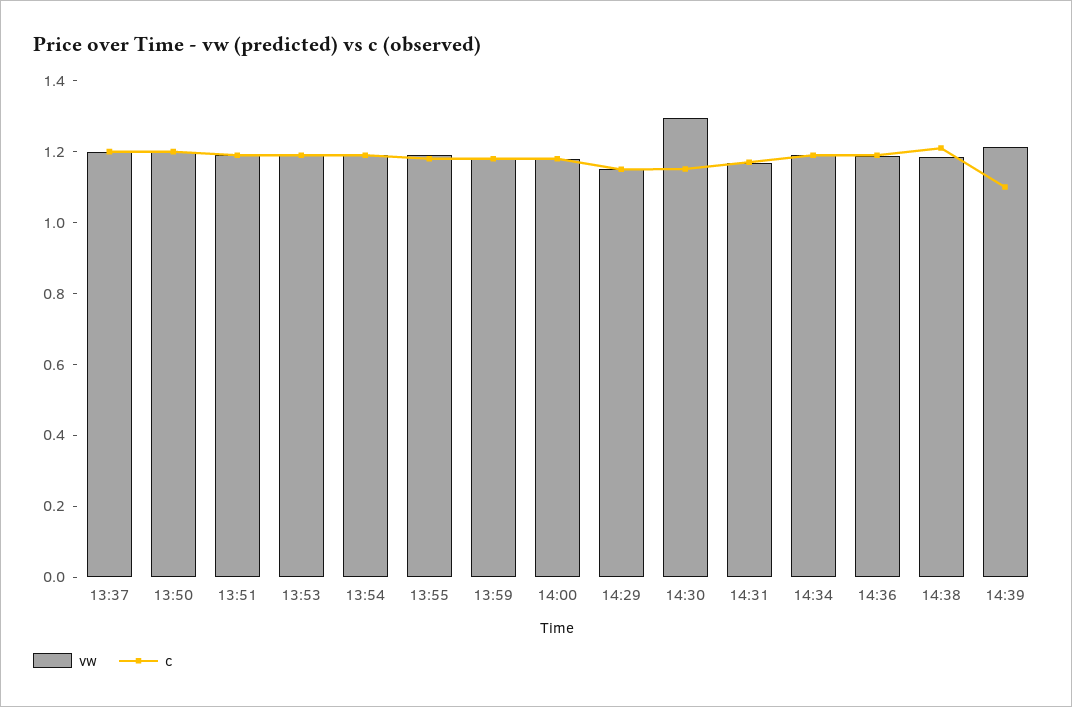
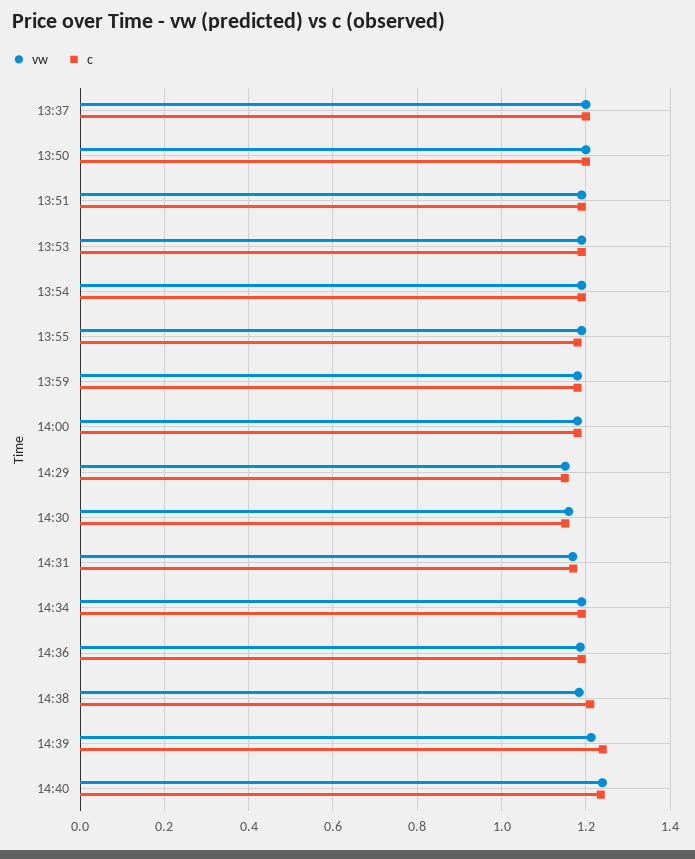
vw, 14:30: 1.3 -> 1.16
c, 14:39: 1.1 -> 1.24
vw, 14:40: none -> 1.24
c, 14:40: none -> 1.24

